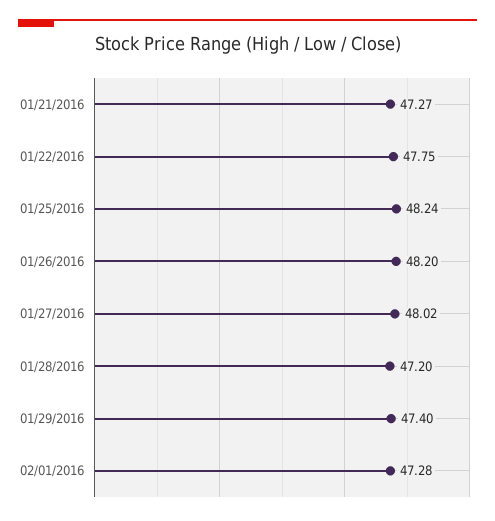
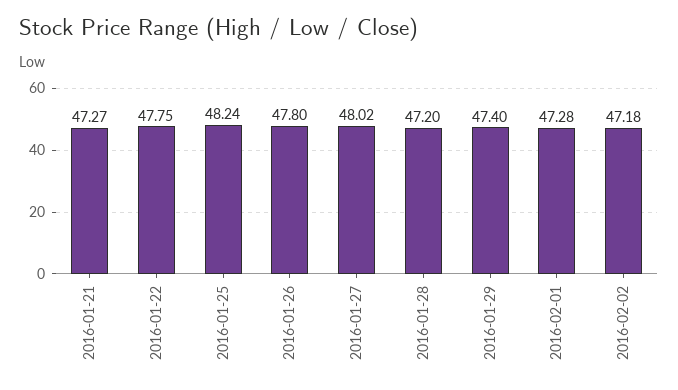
01/26/2016: 48.2 -> 47.8
2016-02-02: none -> 47.18

